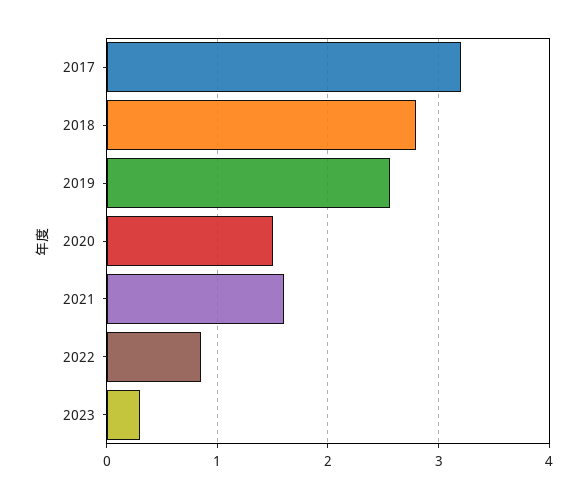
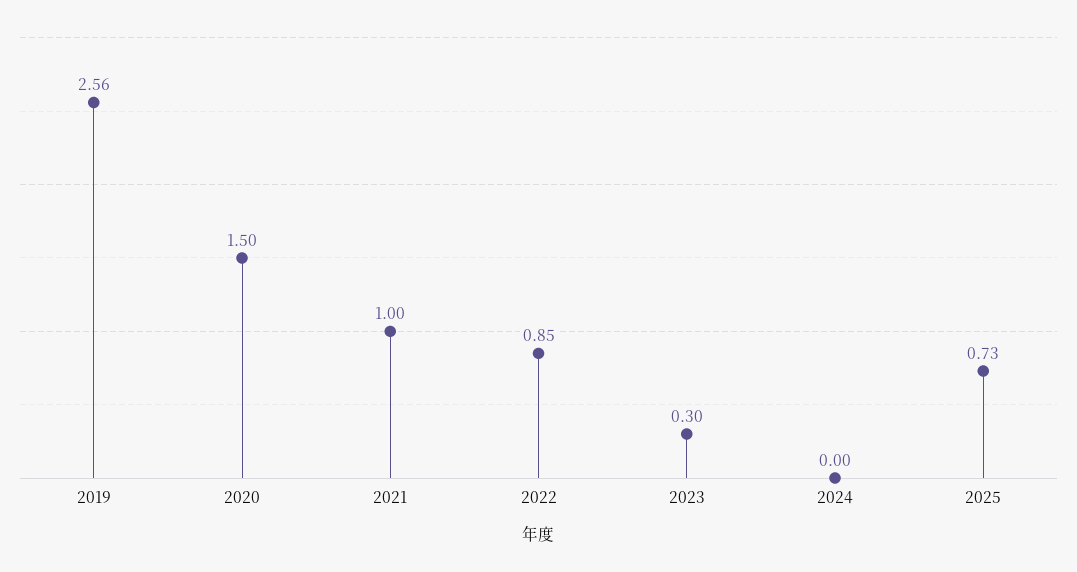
2017: 3.2 -> none
2018: 2.8 -> none
2021: 1.6 -> 1
2024: none -> 0
2025: none -> 0.73

